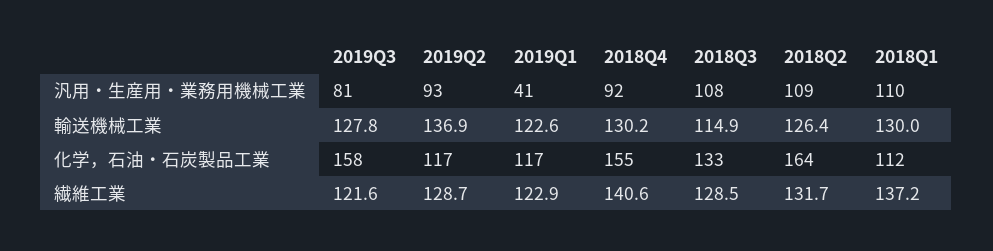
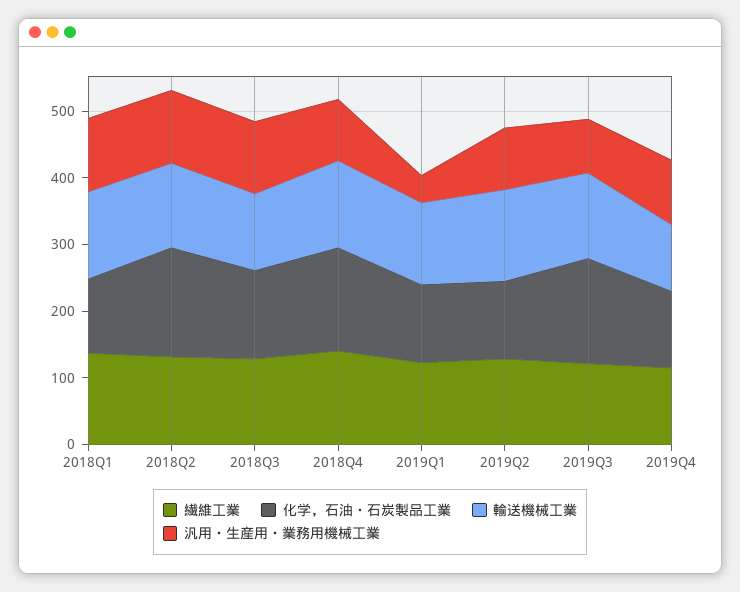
繊維工業, 2019Q4: none -> 120
化学，石油・石炭製品工業, 2019Q4: none -> 120
輸送機械工業, 2019Q4: none -> 100
汎用・生産用・業務用機械工業, 2019Q4: none -> 100

